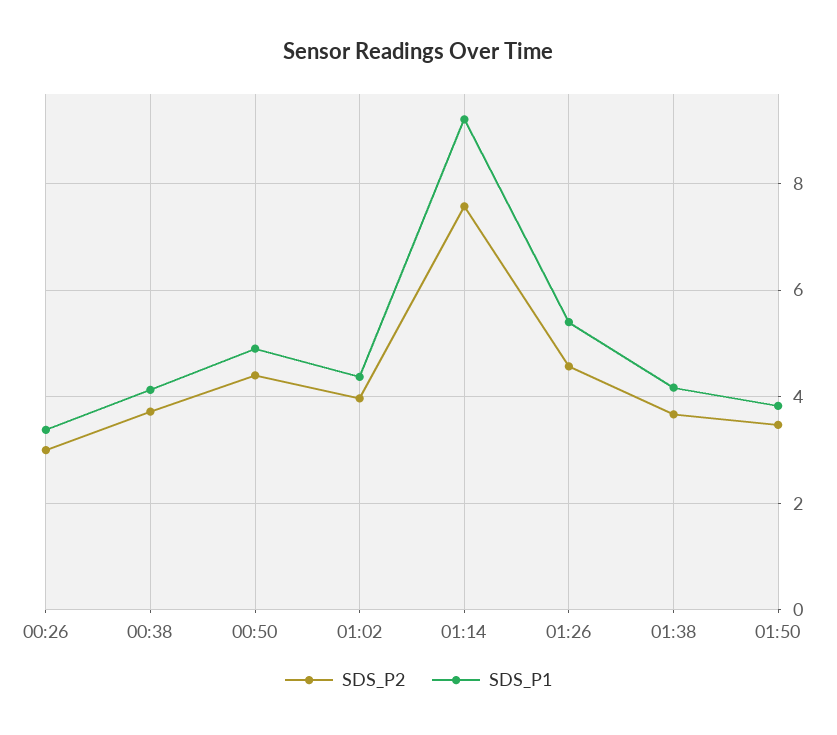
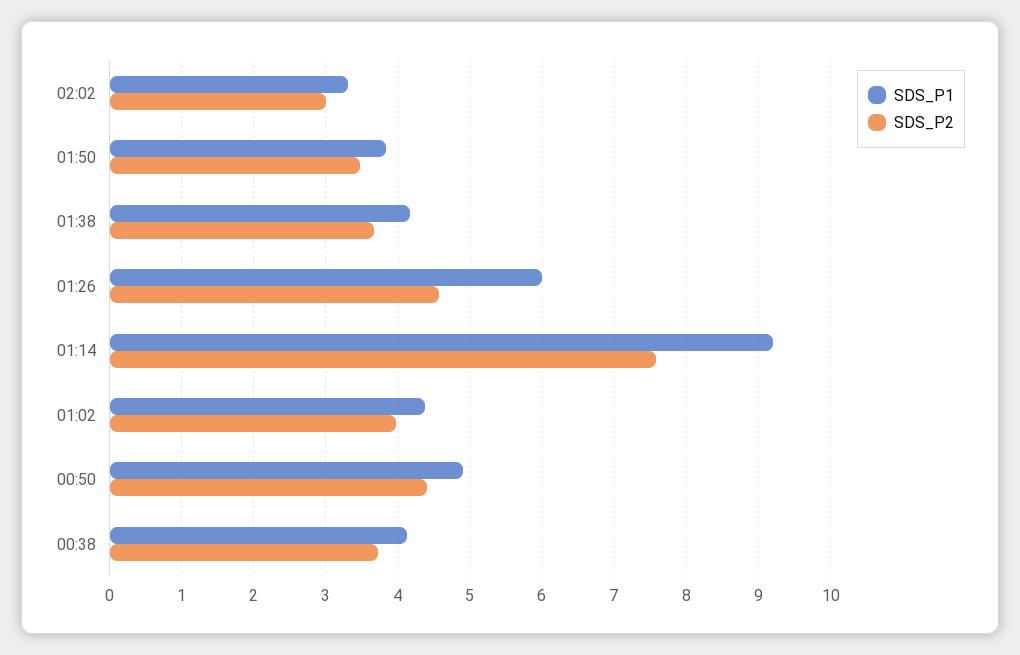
SDS_P2, 00:26: 3 -> none
SDS_P1, 00:26: 3.4 -> none
SDS_P1, 01:26: 5.4 -> 6
SDS_P1, 02:02: none -> 3.3
SDS_P2, 02:02: none -> 3

